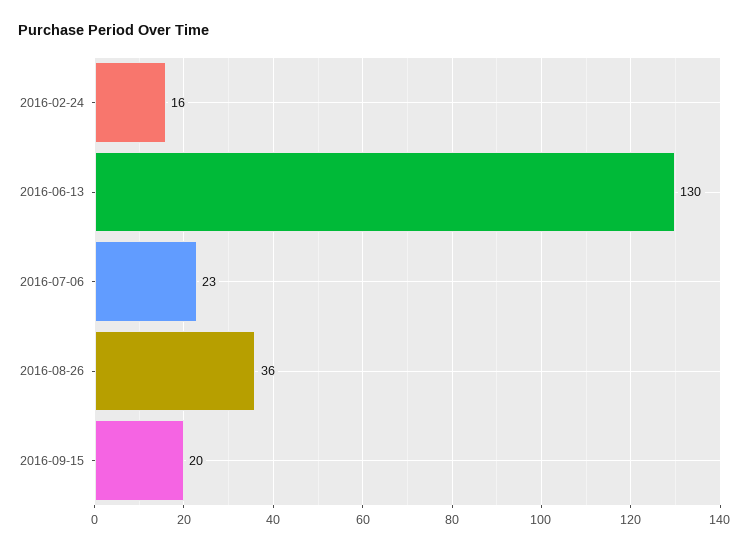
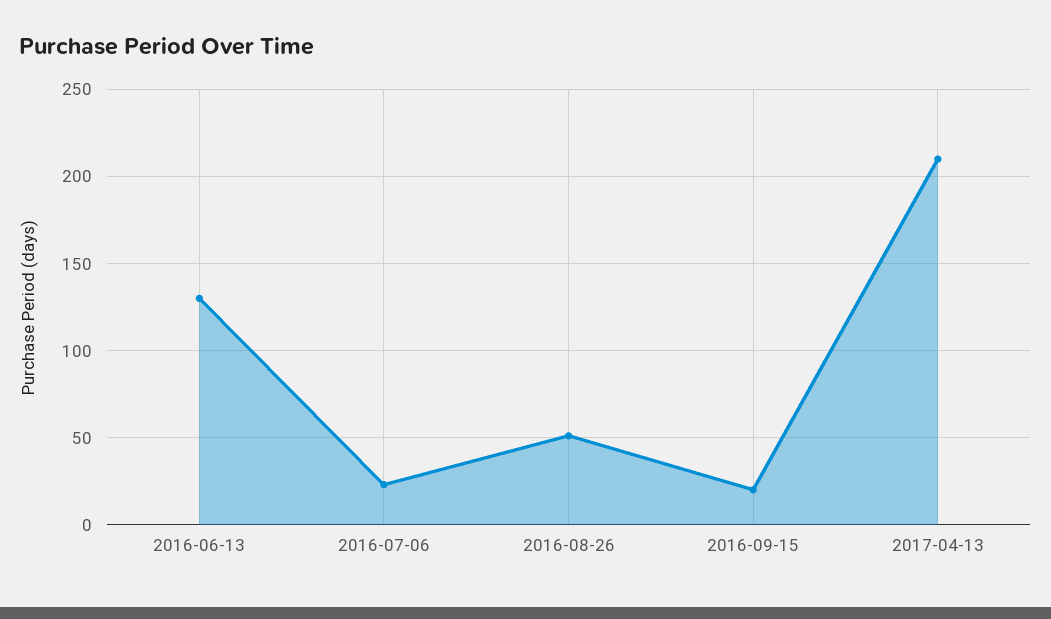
2016-02-24: 16 -> none
2016-08-26: 36 -> 50
2017-04-13: none -> 210

